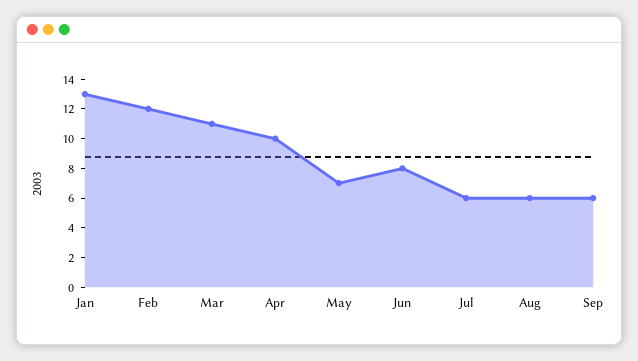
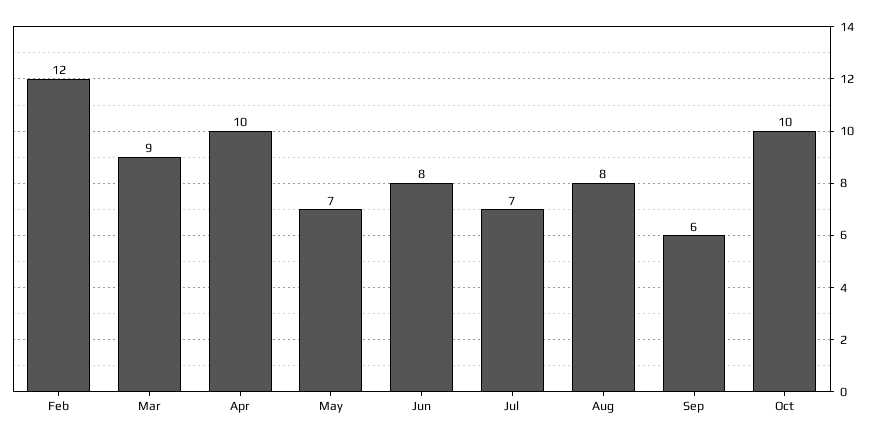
Jan: 13 -> none
Mar: 11 -> 9
Jul: 6 -> 7
Aug: 6 -> 8
Oct: none -> 10

